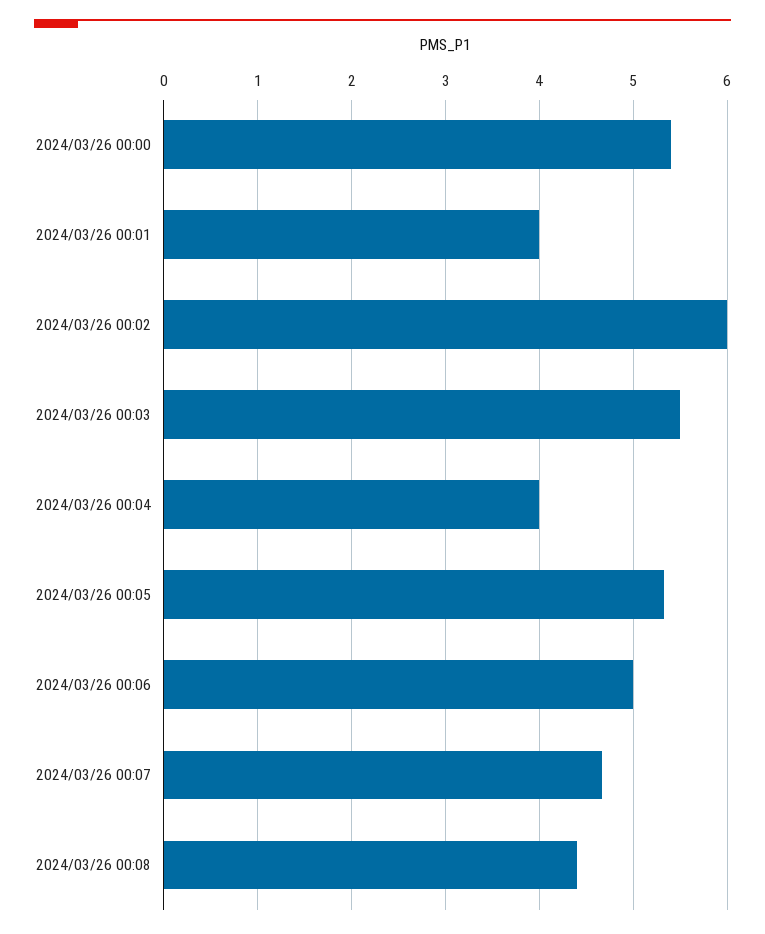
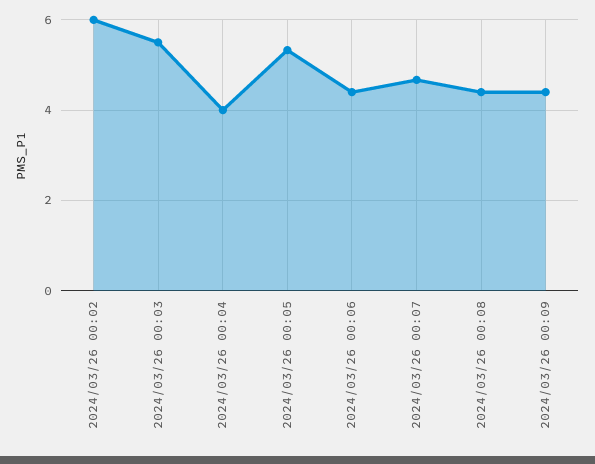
2024/03/26 00:00: 5.4 -> none
2024/03/26 00:01: 4 -> none
2024/03/26 00:06: 5 -> 4.4
2024/03/26 00:09: none -> 4.4

